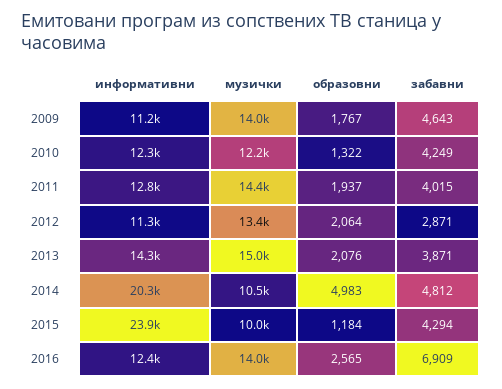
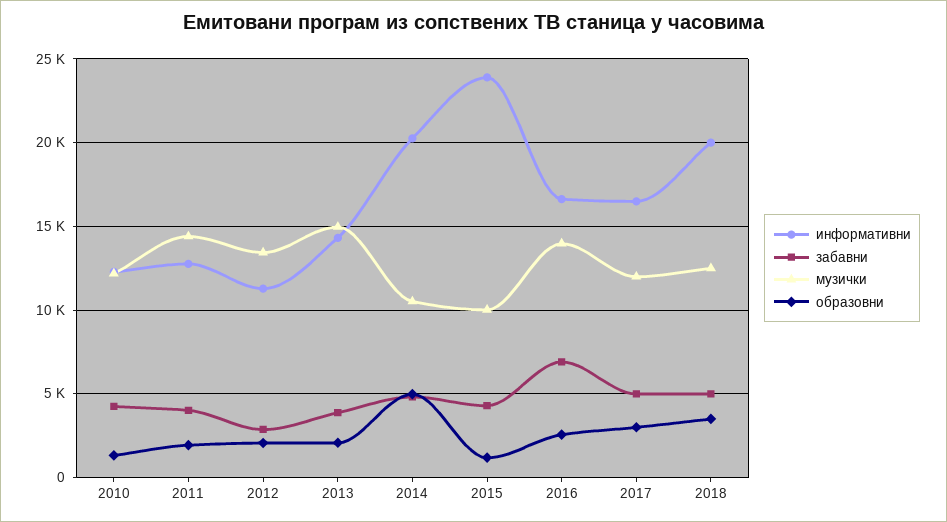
информативни, 2009: 11200 -> none
музички, 2009: 14000 -> none
образовни, 2009: 1767 -> none
забавни, 2009: 4643 -> none
информативни, 2016: 12400 -> 16500
информативни, 2017: none -> 16500
забавни, 2017: none -> 5000
музички, 2017: none -> 12000
образовни, 2017: none -> 3000
информативни, 2018: none -> 20000
забавни, 2018: none -> 5000
музички, 2018: none -> 12500
образовни, 2018: none -> 3500

